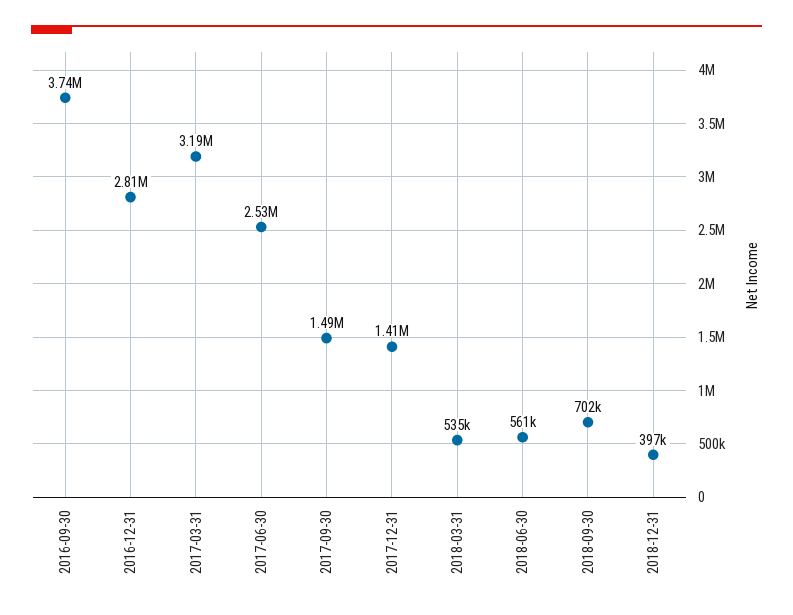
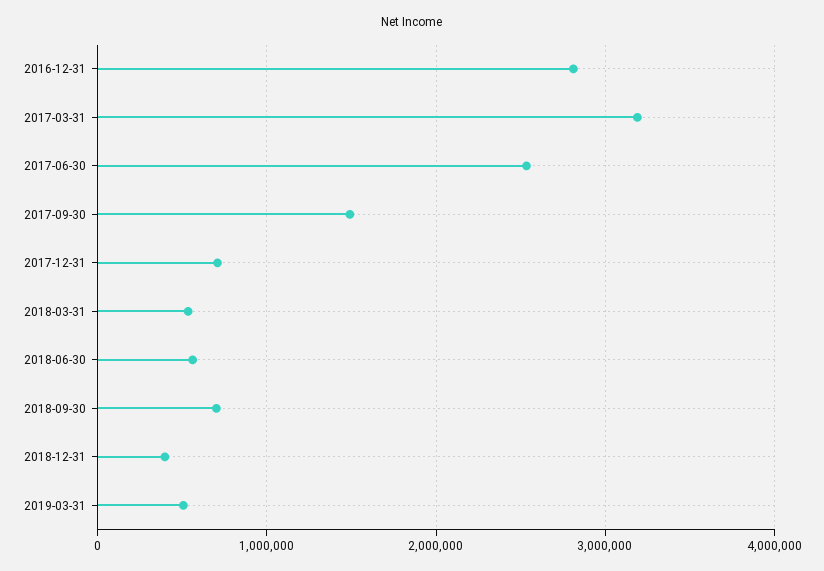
2016-09-30: 3740000 -> none
2017-12-31: 1410000 -> 700000
2019-03-31: none -> 500000

